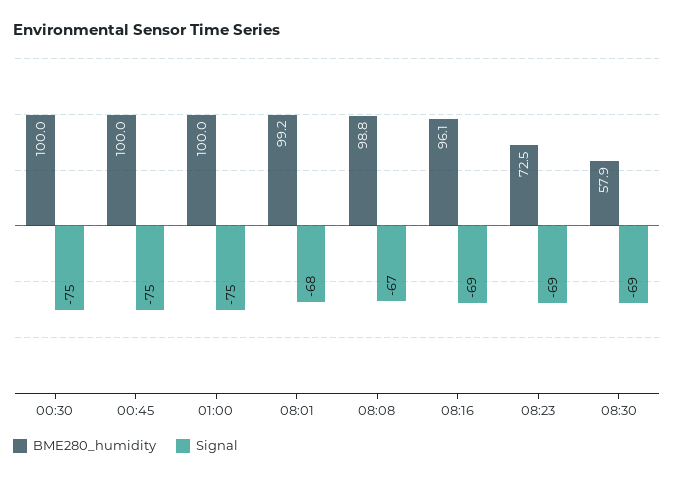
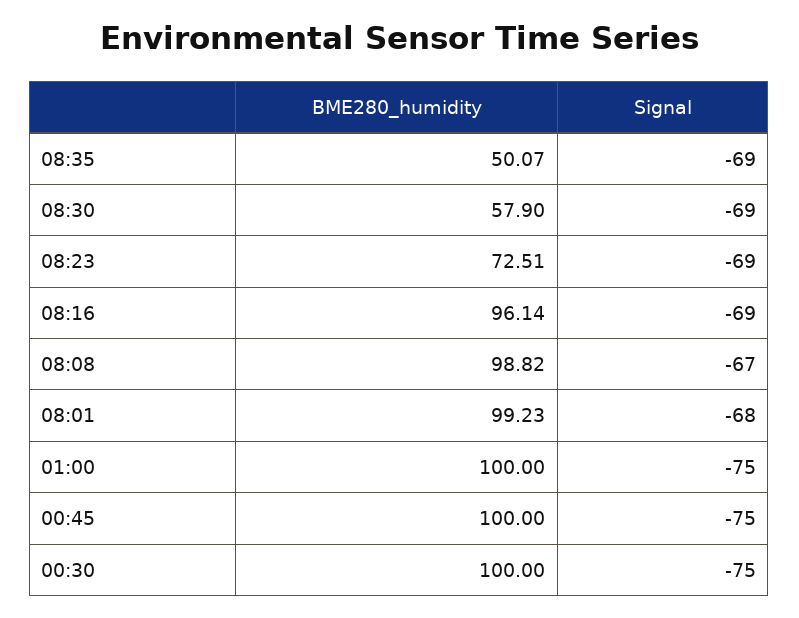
BME280_humidity, 08:35: none -> 50.07
Signal, 08:35: none -> -69

